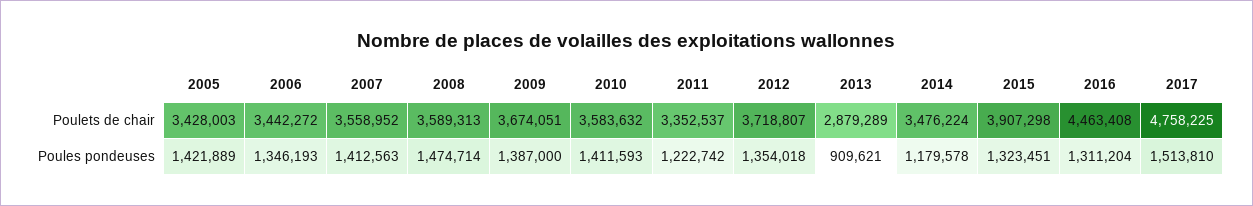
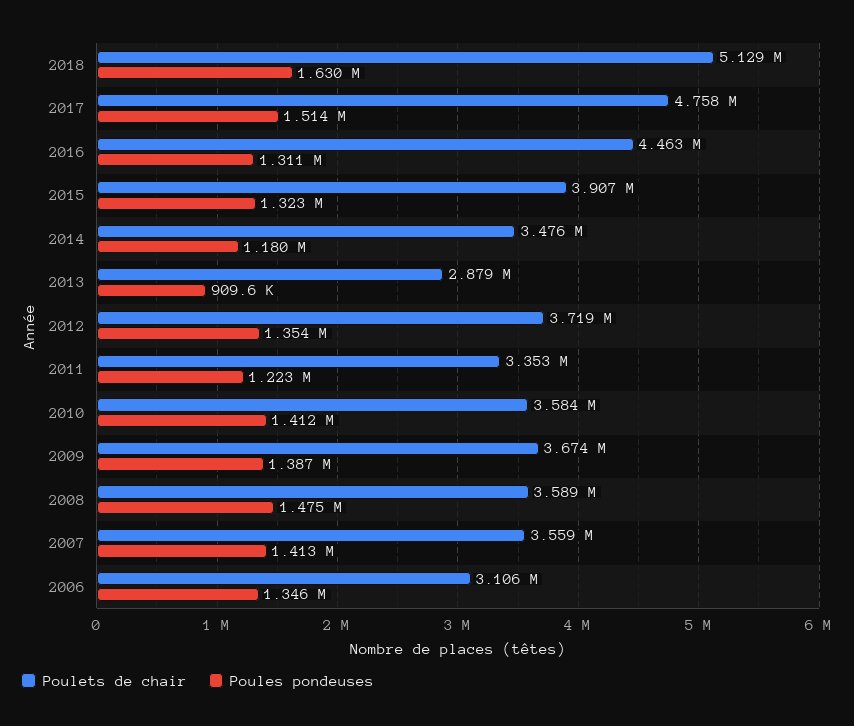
Poulets de chair, 2005: 3428003 -> none
Poulets de chair, 2006: 3442272 -> 3106000
Poules pondeuses, 2005: 1421889 -> none
Poulets de chair, 2018: none -> 5129000
Poules pondeuses, 2018: none -> 1630000

